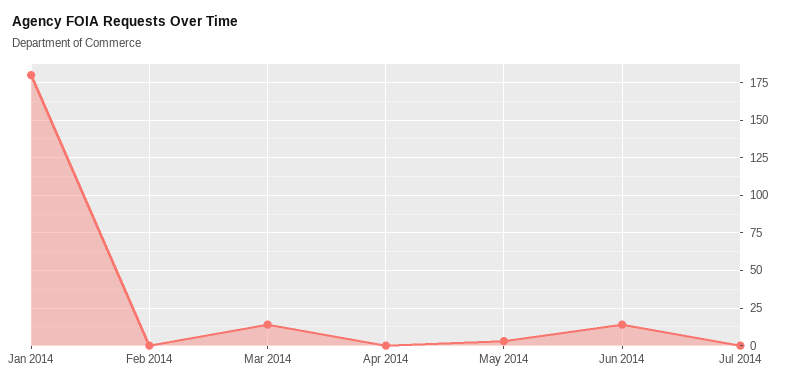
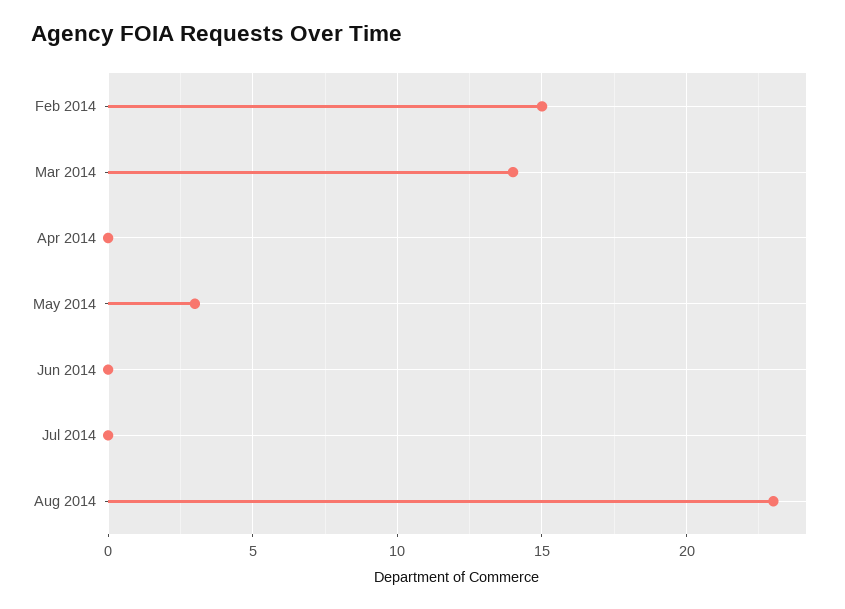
Jan 2014: 180 -> none
Feb 2014: 0 -> 15
Jun 2014: 15 -> 0
Aug 2014: none -> 23

